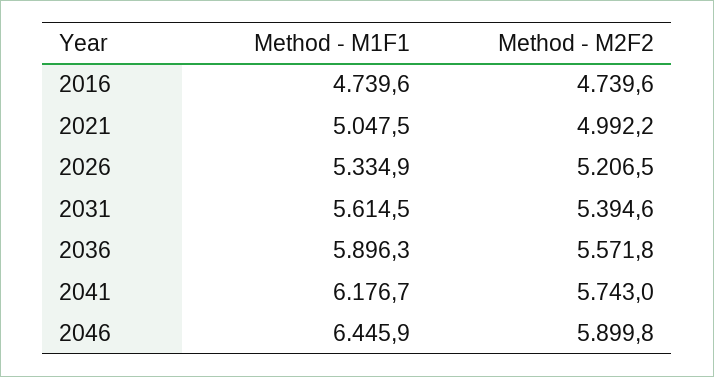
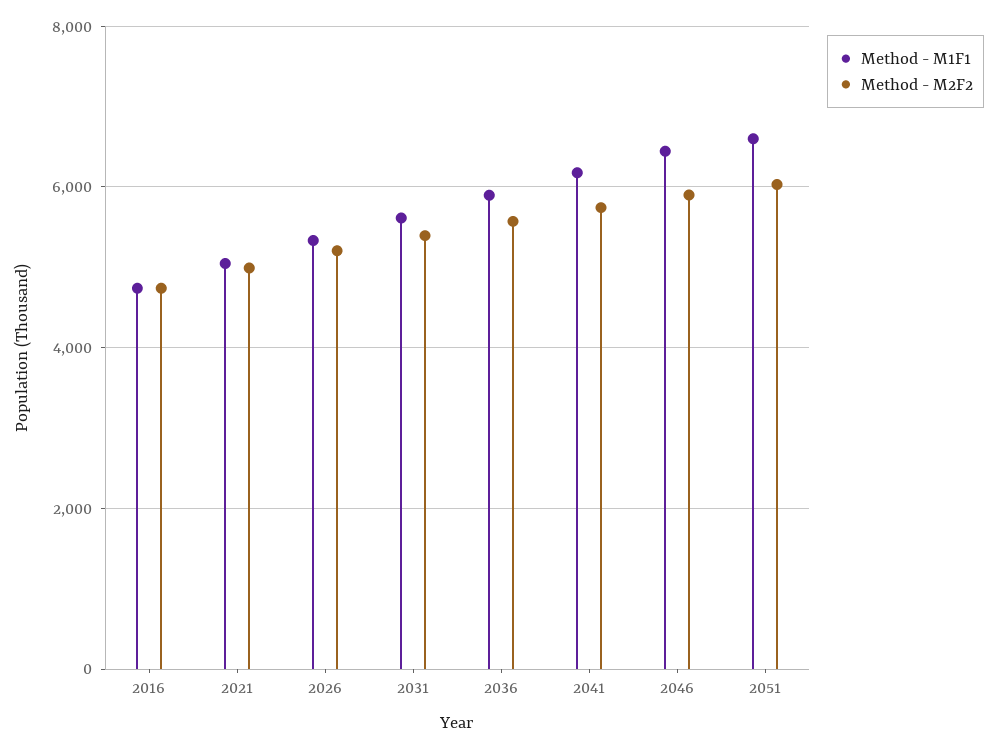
Method - M1F1, 2051: none -> 6600
Method - M2F2, 2051: none -> 6000

